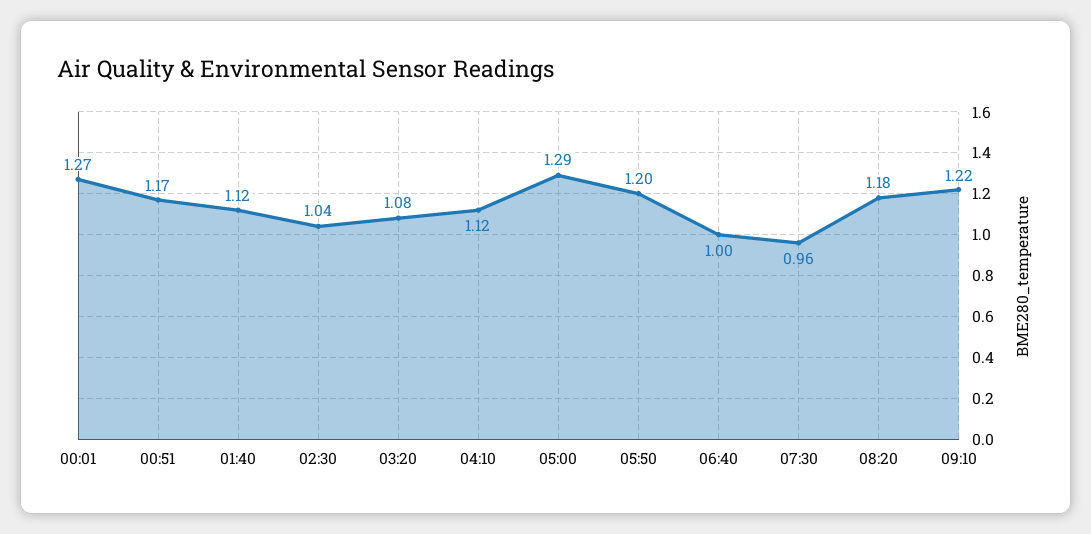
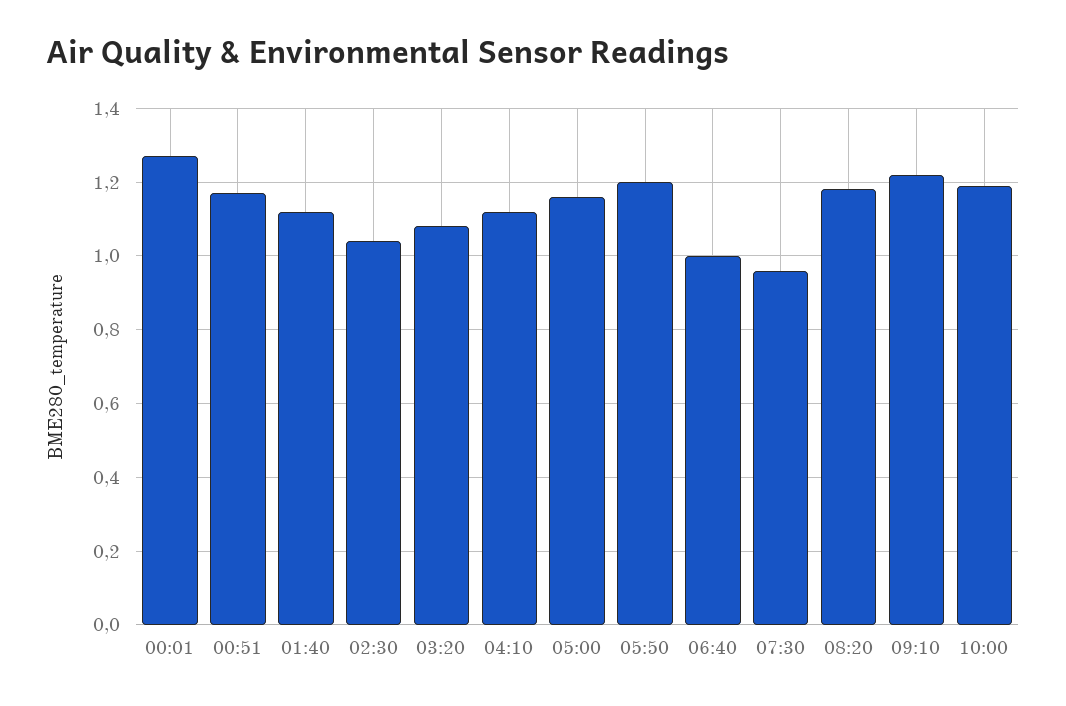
05:00: 1.29 -> 1.15
10:00: none -> 1.2

